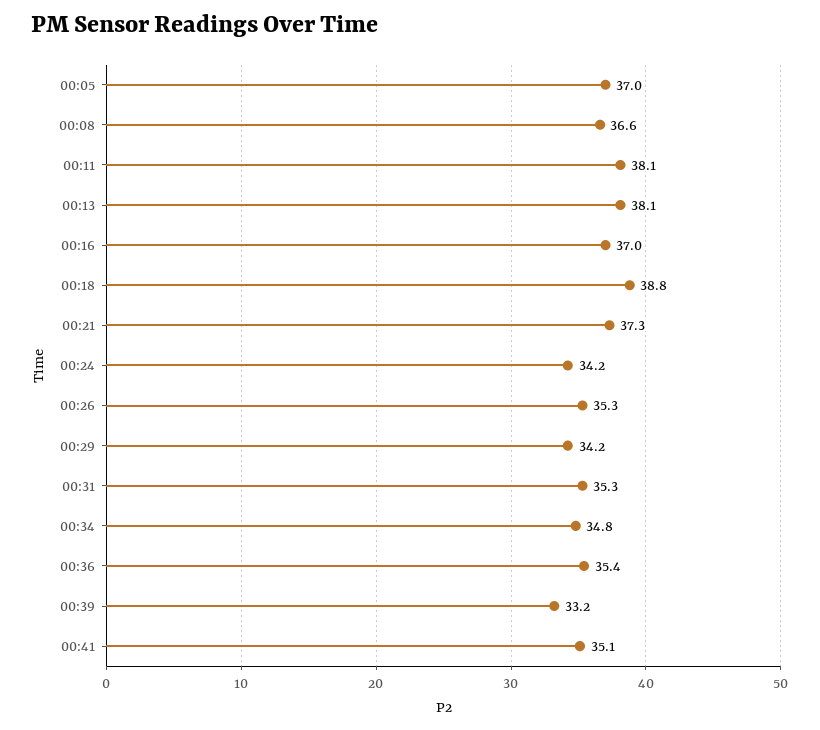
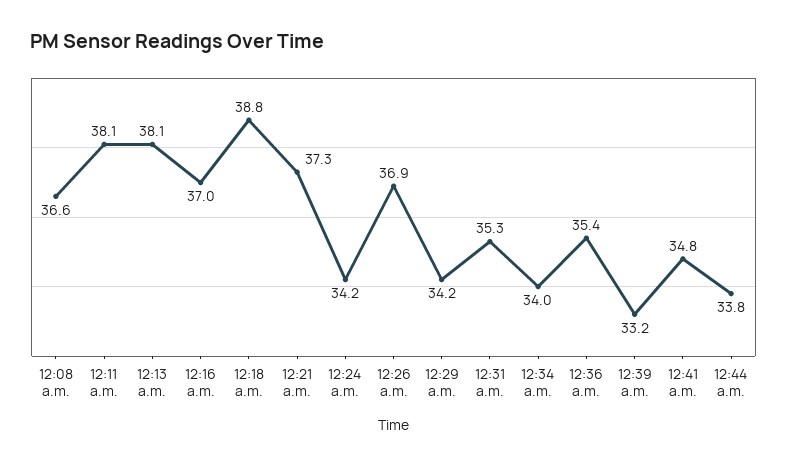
00:05: 37 -> none
00:26: 35.3 -> 36.9
00:34: 34.8 -> 34
00:41: 35.1 -> 34.8
12:44 a.m.: none -> 33.8

